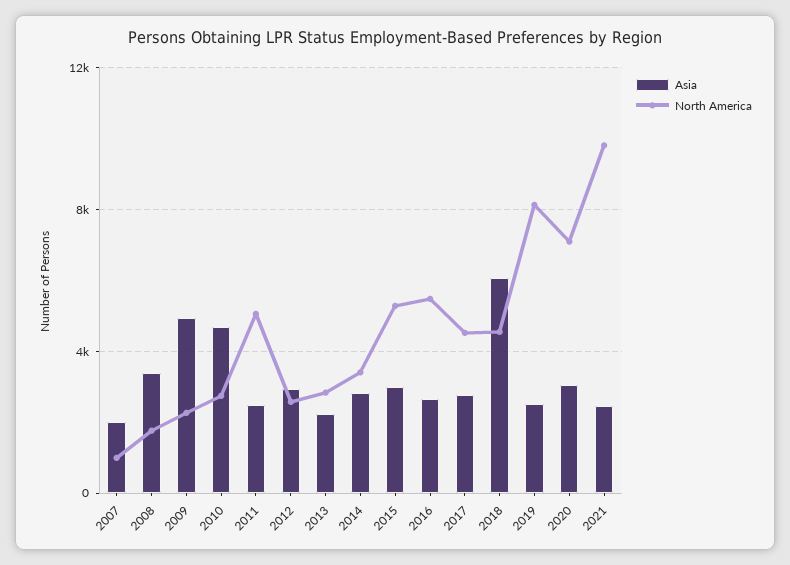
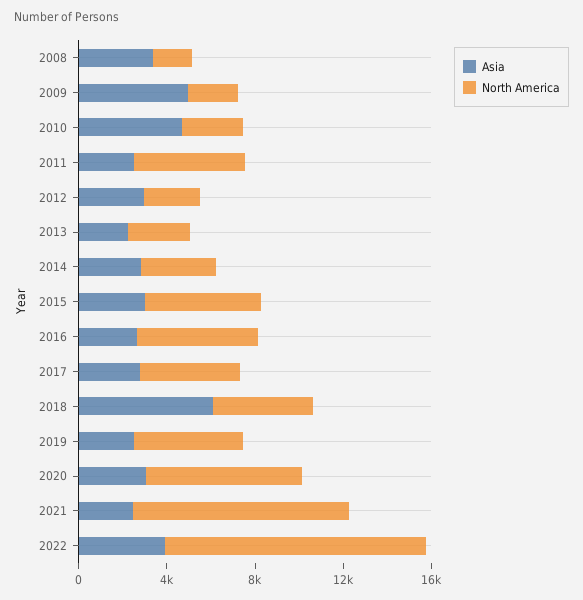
Asia, 2007: 2000 -> none
North America, 2007: 1000 -> none
North America, 2019: 8000 -> 5000
Asia, 2022: none -> 4000
North America, 2022: none -> 12000

